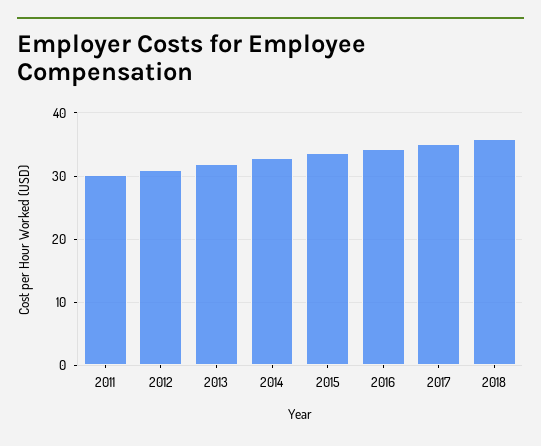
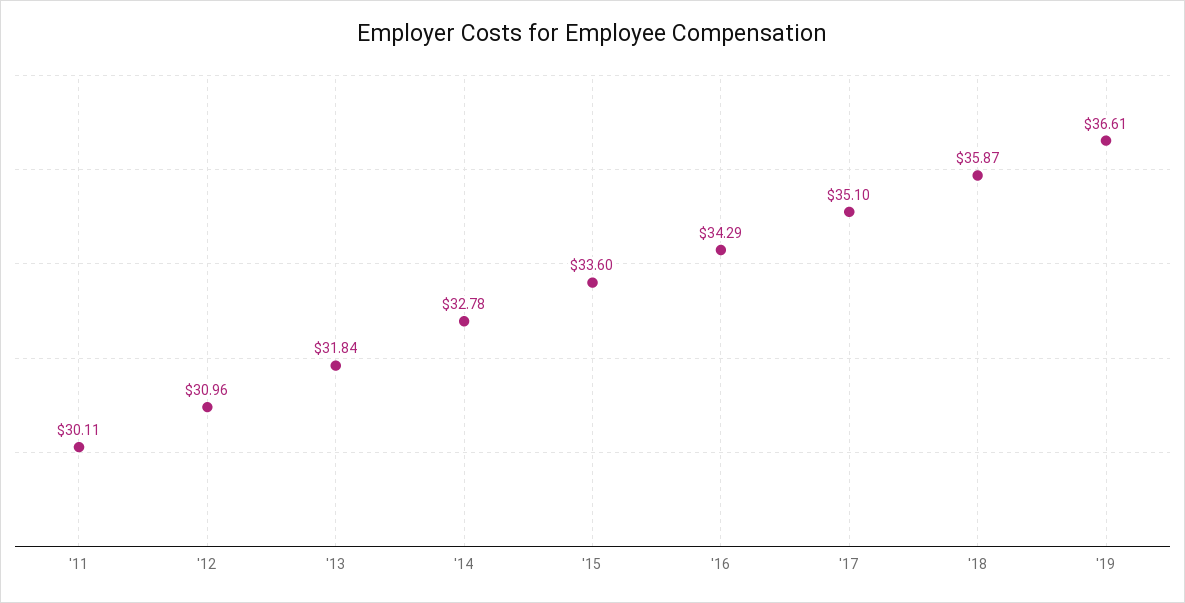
'19: none -> 36.61

